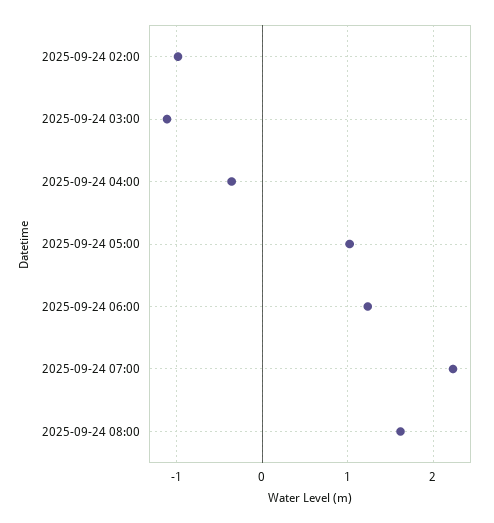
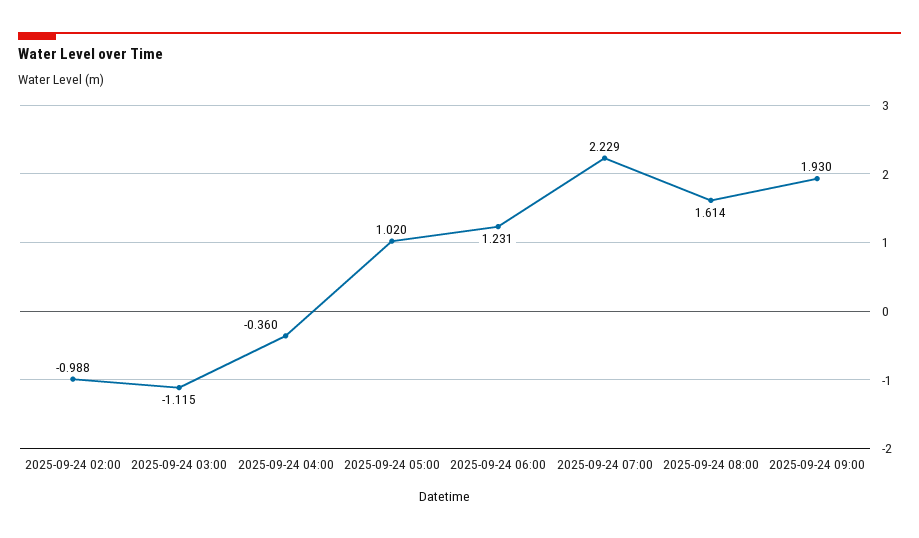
2025-09-24 09:00: none -> 1.93

